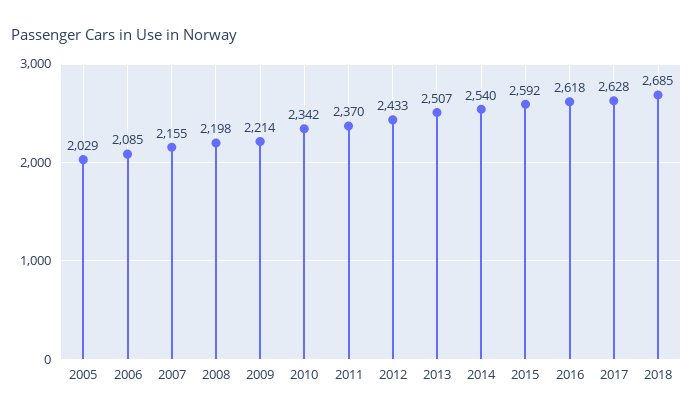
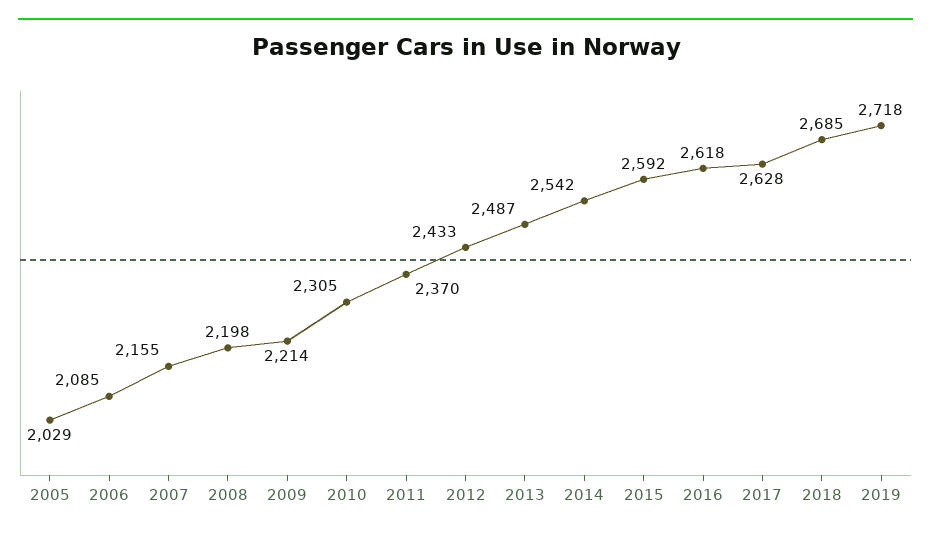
2010: 2342 -> 2305
2013: 2507 -> 2487
2014: 2540 -> 2542
2019: none -> 2718

